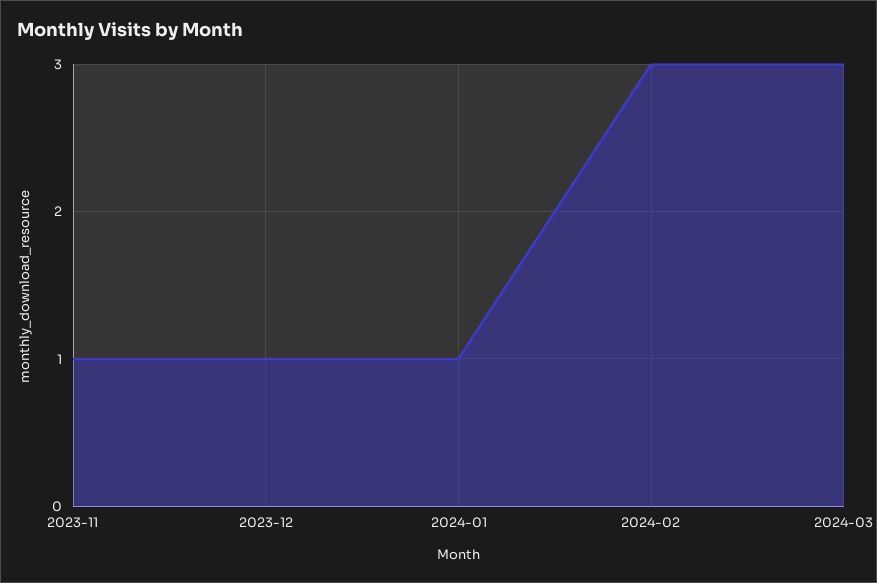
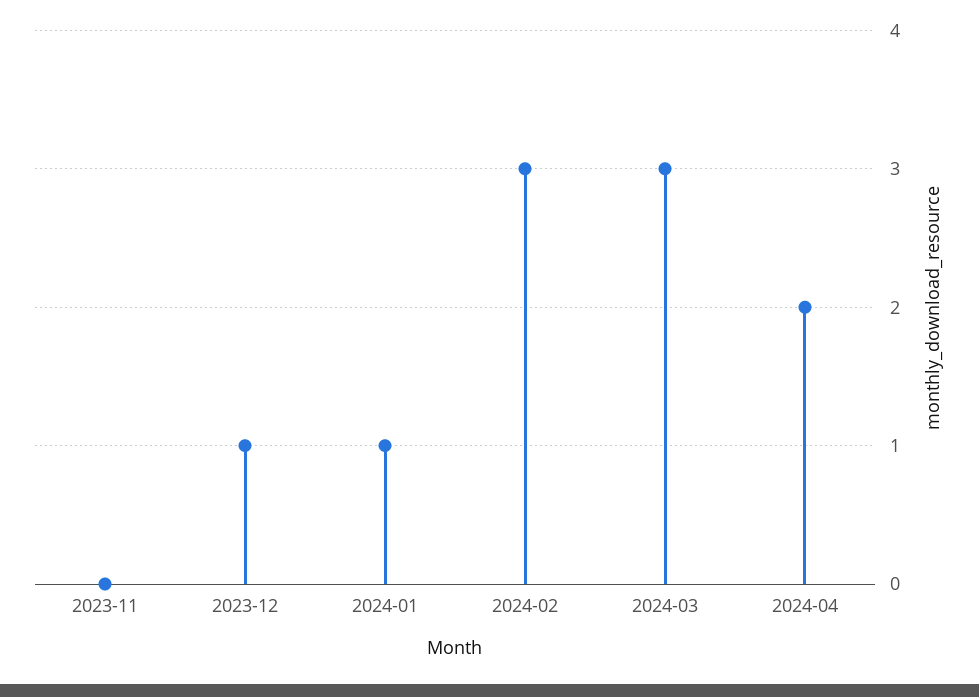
2023-11: 1 -> 0
2024-04: none -> 2

